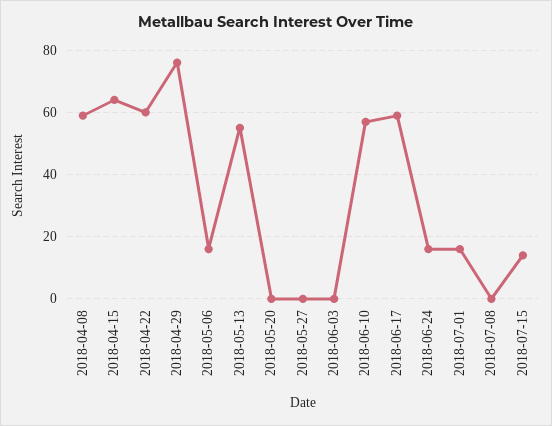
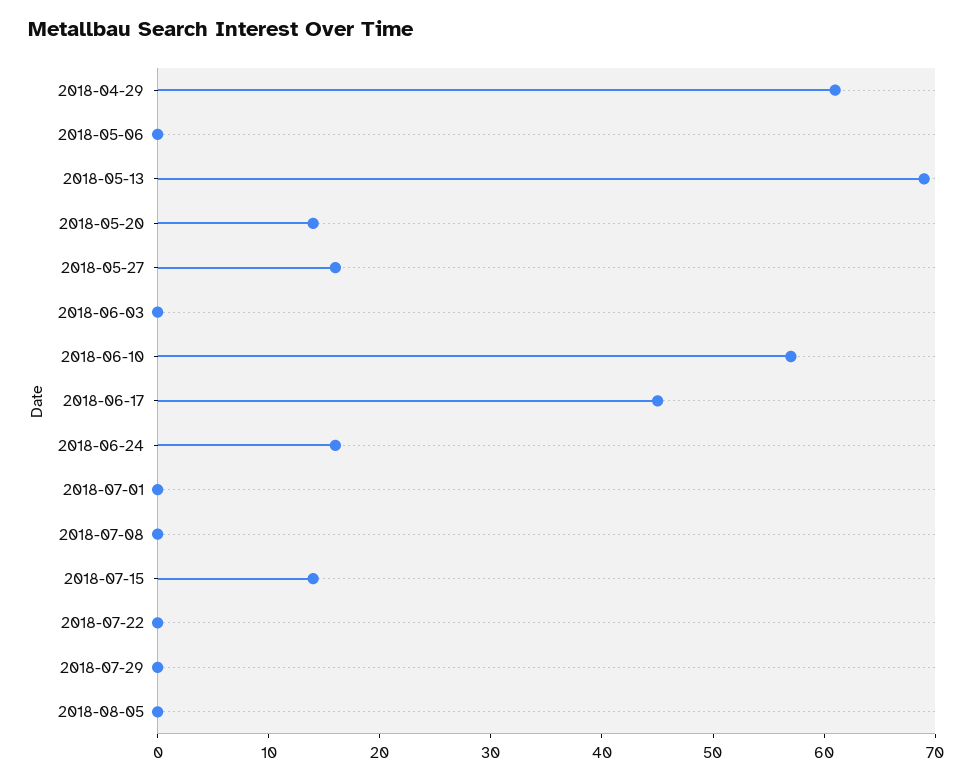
2018-04-08: 60 -> none
2018-04-15: 65 -> none
2018-04-22: 60 -> none
2018-04-29: 75 -> 61
2018-05-06: 15 -> 0
2018-05-13: 55 -> 69
2018-05-20: 0 -> 14
2018-05-27: 0 -> 16
2018-06-17: 60 -> 45
2018-07-01: 15 -> 0
2018-07-22: none -> 0
2018-07-29: none -> 0
2018-08-05: none -> 0

